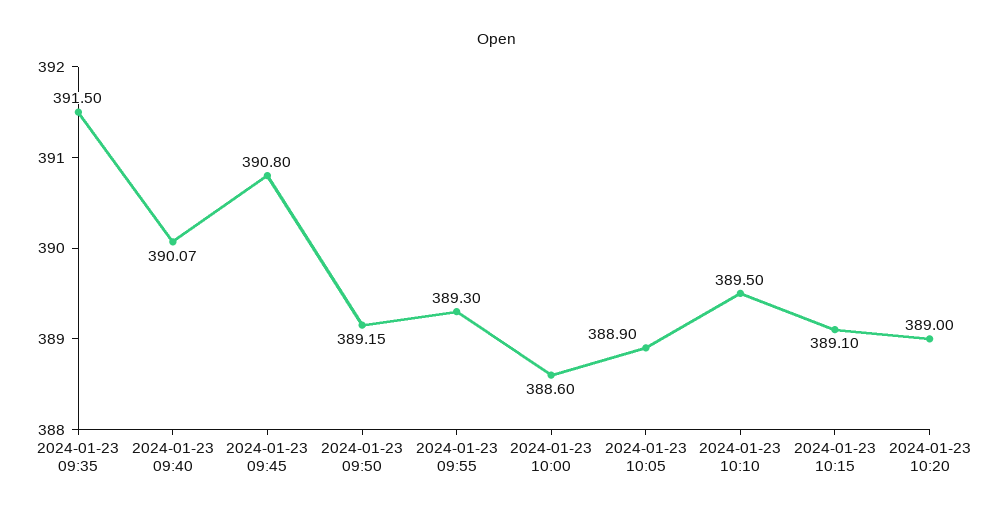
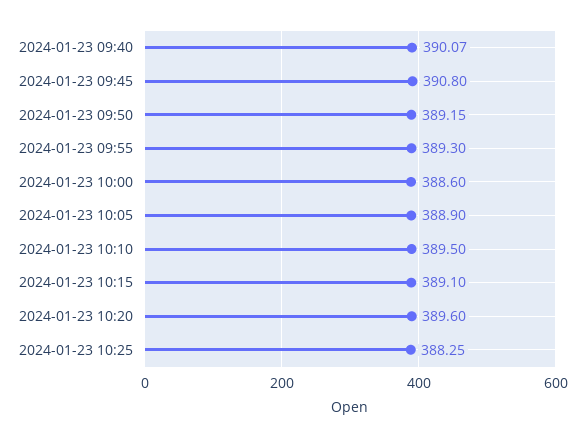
2024-01-23 09:35: 391.5 -> none
2024-01-23 10:20: 389 -> 389.6
2024-01-23 10:25: none -> 388.25

